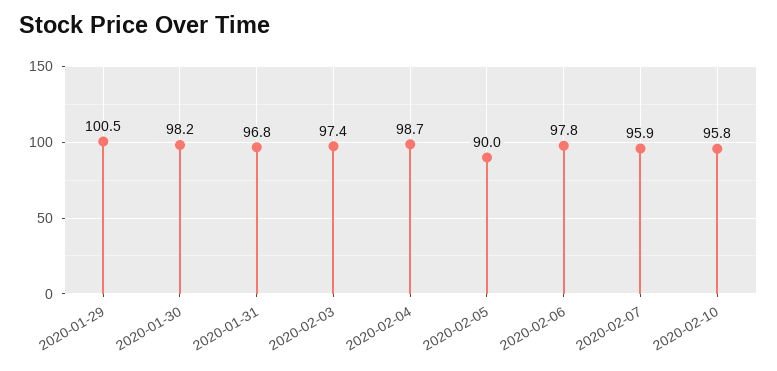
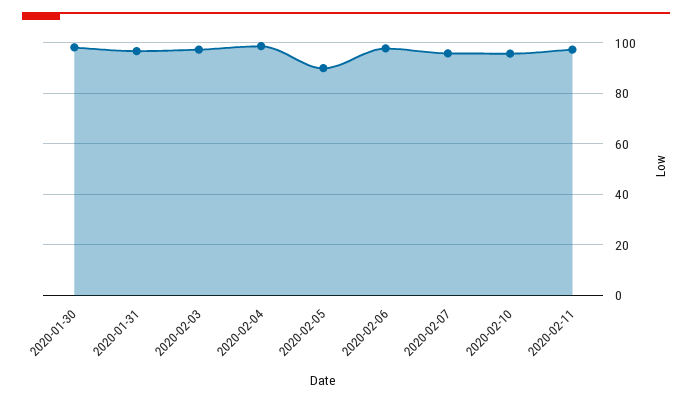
2020-01-29: 100.5 -> none
2020-02-11: none -> 97.5

